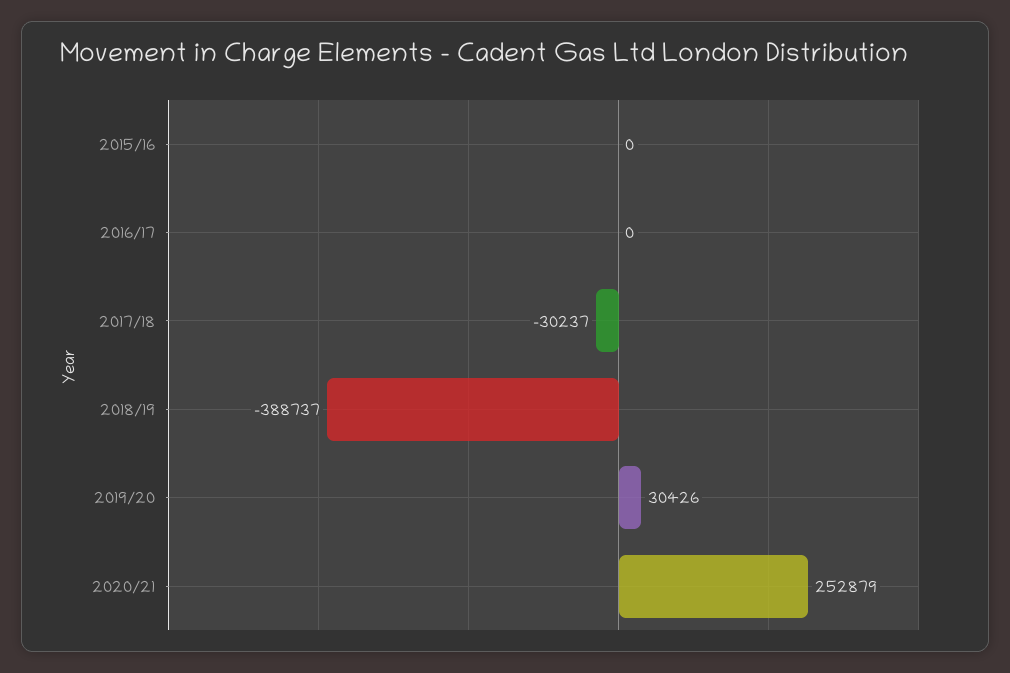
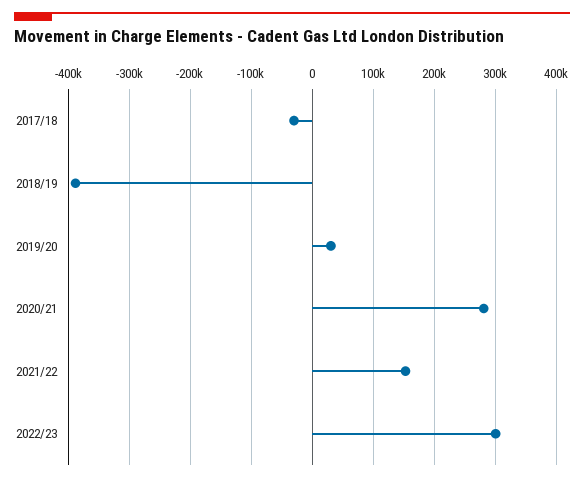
2015/16: 0 -> none
2016/17: 0 -> none
2020/21: 252879 -> 280000
2021/22: none -> 150000
2022/23: none -> 300000

